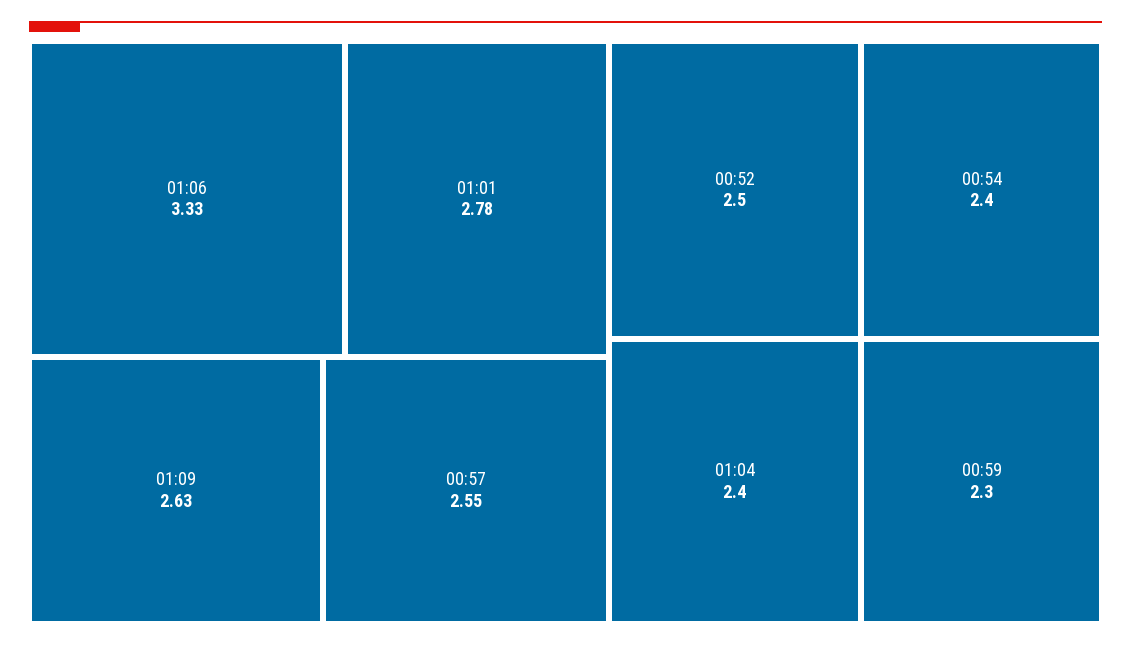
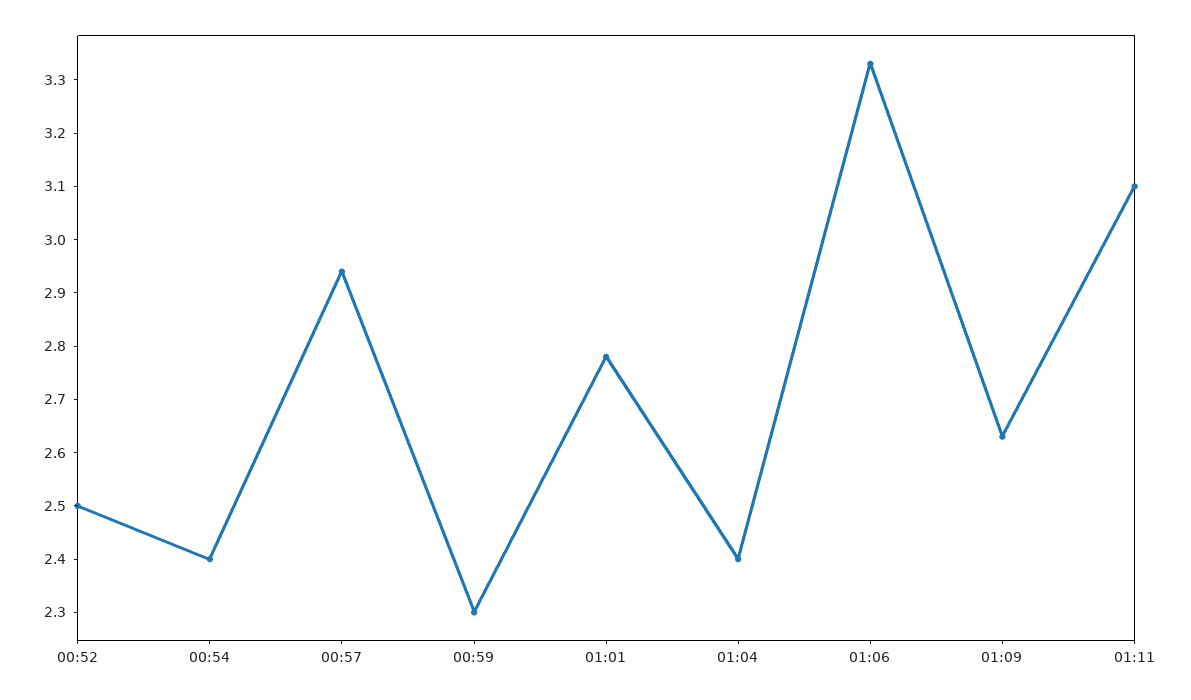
00:57: 2.55 -> 2.95
01:11: none -> 3.1

